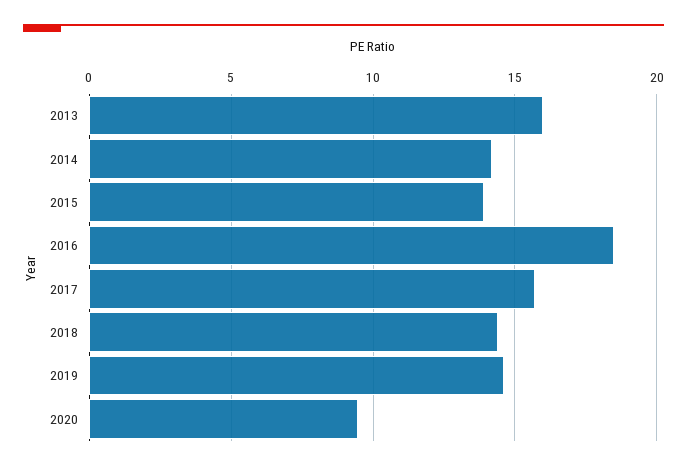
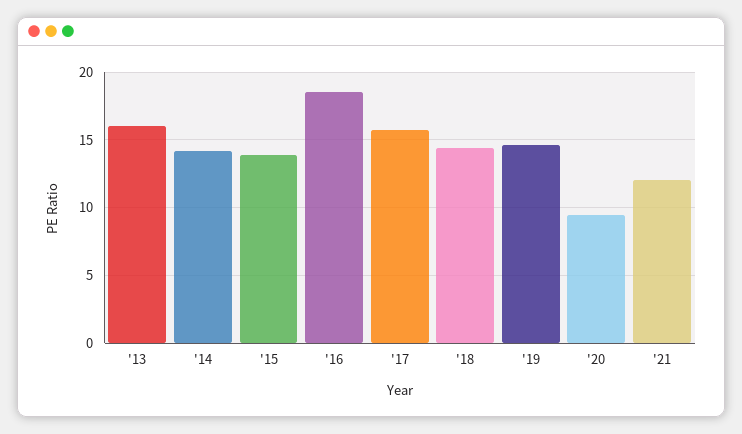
'21: none -> 12

